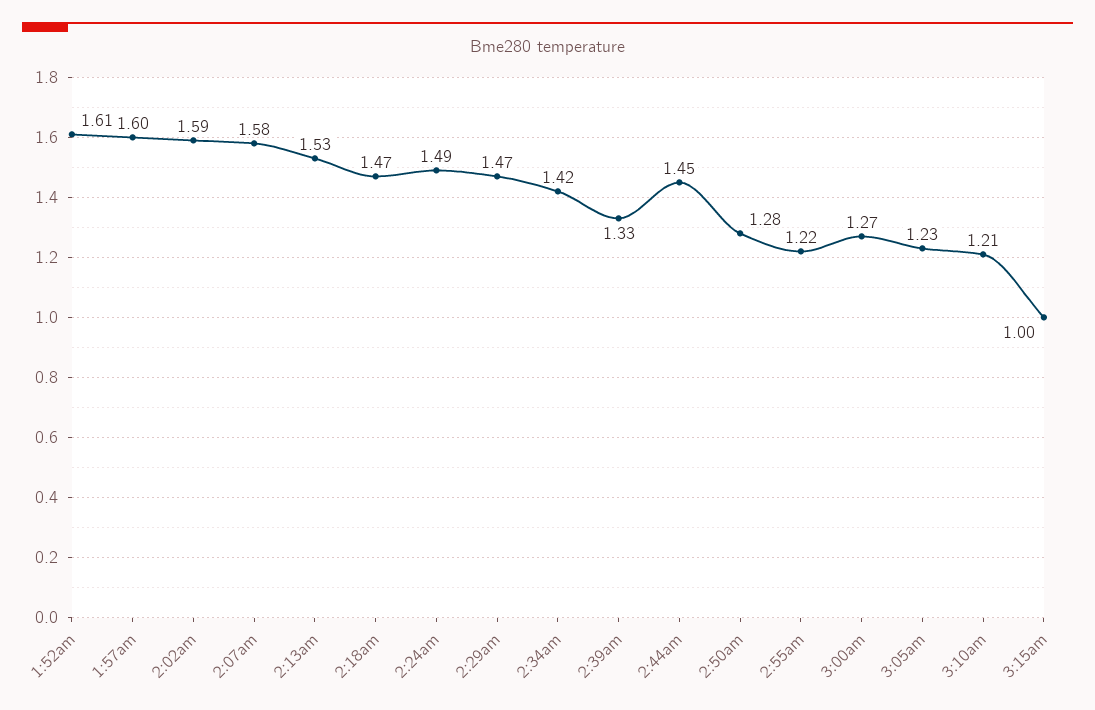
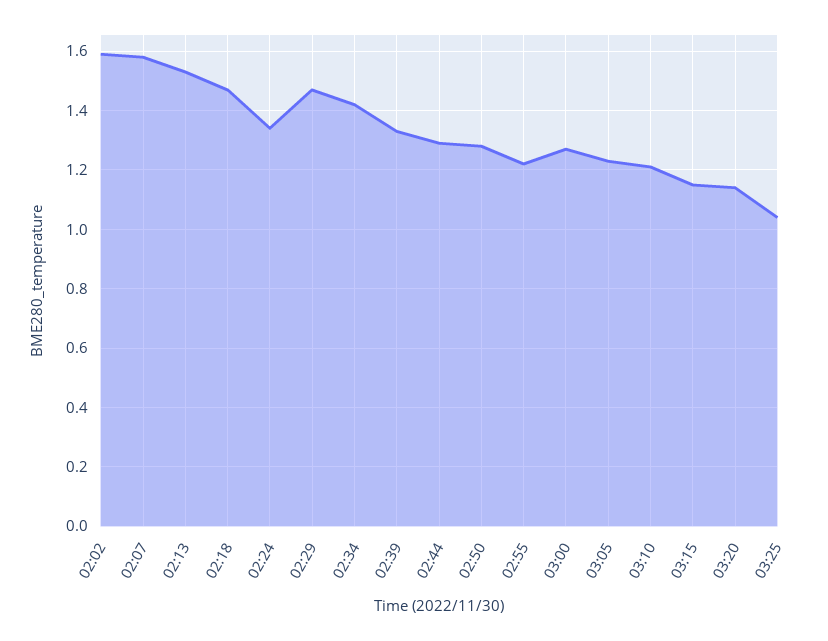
1:52am: 1.61 -> none
1:57am: 1.6 -> none
2:24am: 1.49 -> 1.35
2:44am: 1.45 -> 1.3
3:15am: 1 -> 1.15
03:20: none -> 1.15
03:25: none -> 1.05

